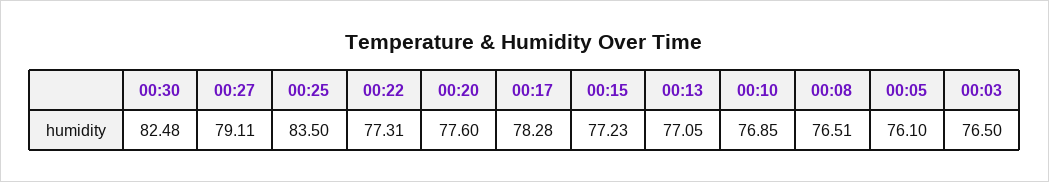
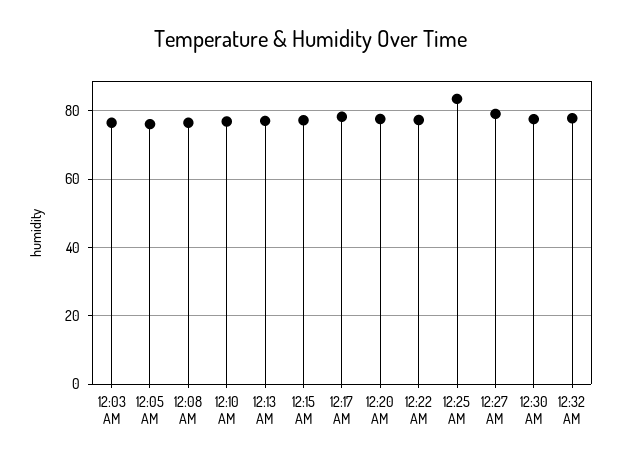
00:30: 82.48 -> 78
12:32 AM: none -> 78

